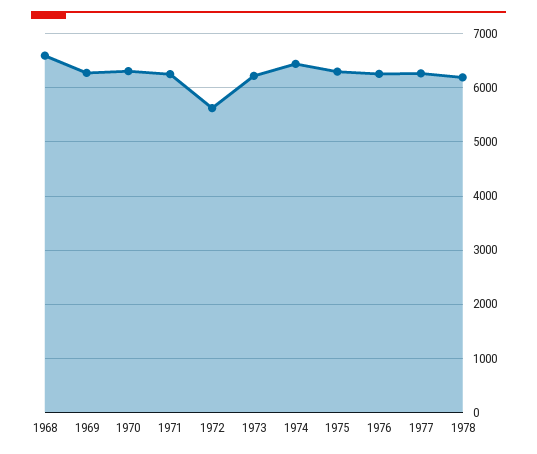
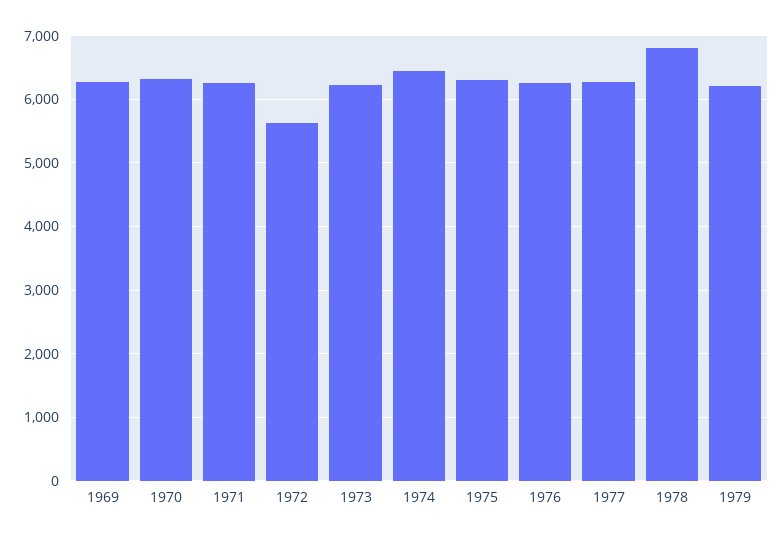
1968: 6600 -> none
1978: 6200 -> 6800
1979: none -> 6200

